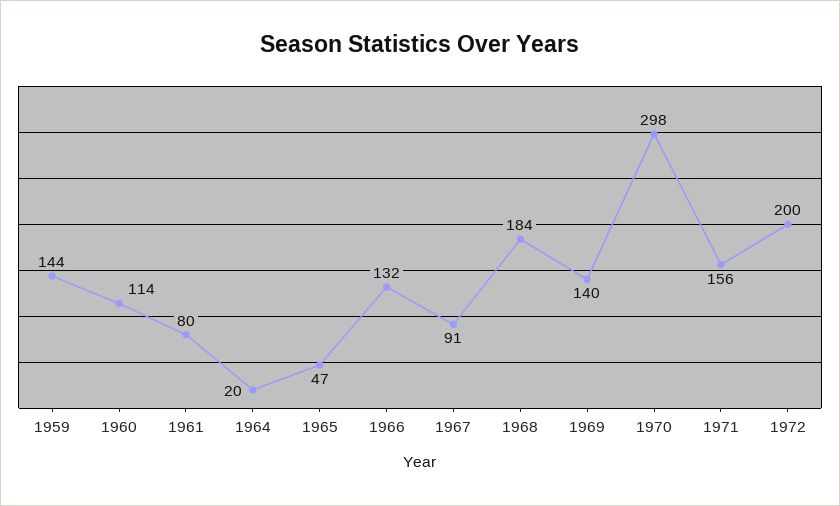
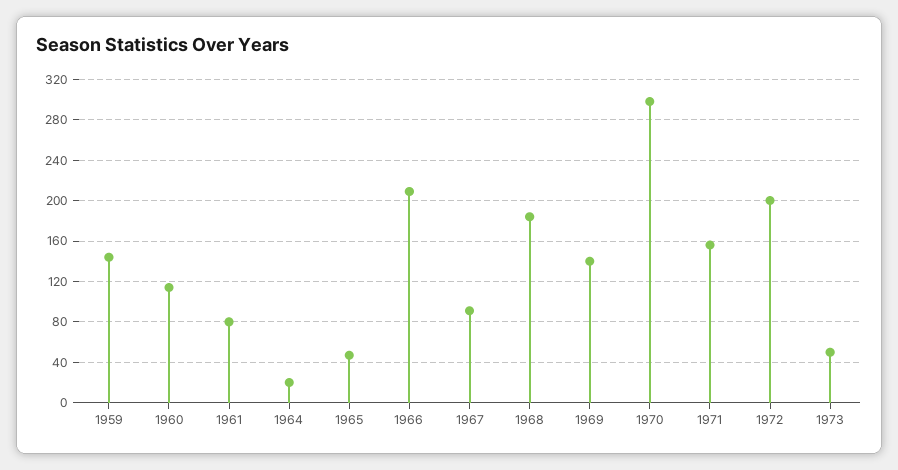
1966: 132 -> 210
1973: none -> 50

